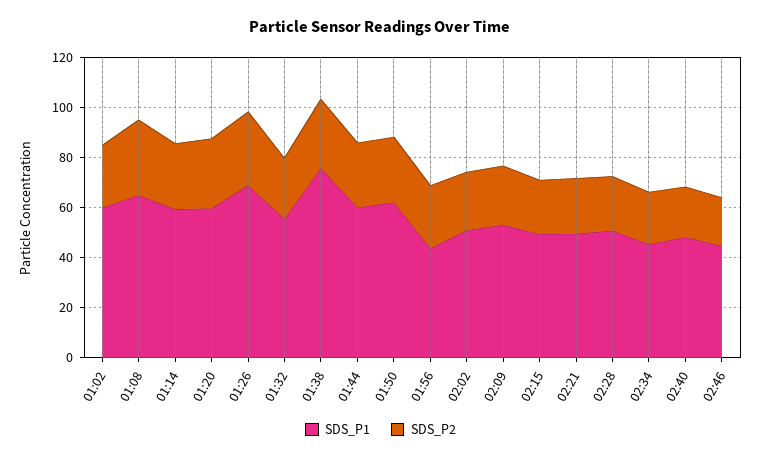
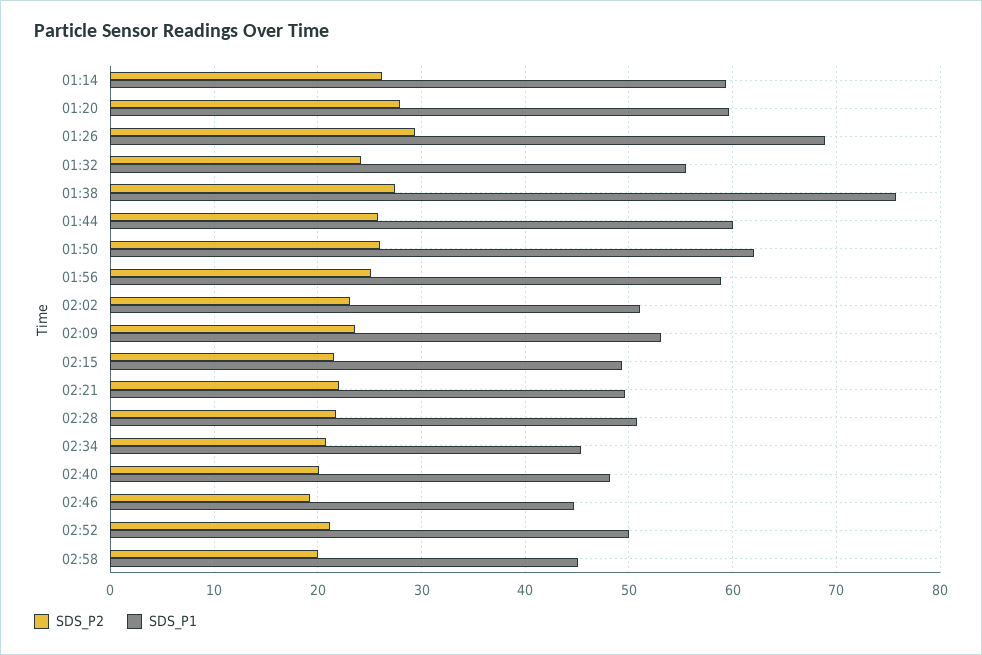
SDS_P1, 01:02: 60 -> none
SDS_P2, 01:02: 25 -> none
SDS_P1, 01:08: 65 -> none
SDS_P2, 01:08: 30 -> none
SDS_P1, 01:56: 45 -> 59
SDS_P2, 02:52: none -> 21
SDS_P1, 02:52: none -> 50
SDS_P2, 02:58: none -> 20
SDS_P1, 02:58: none -> 45

